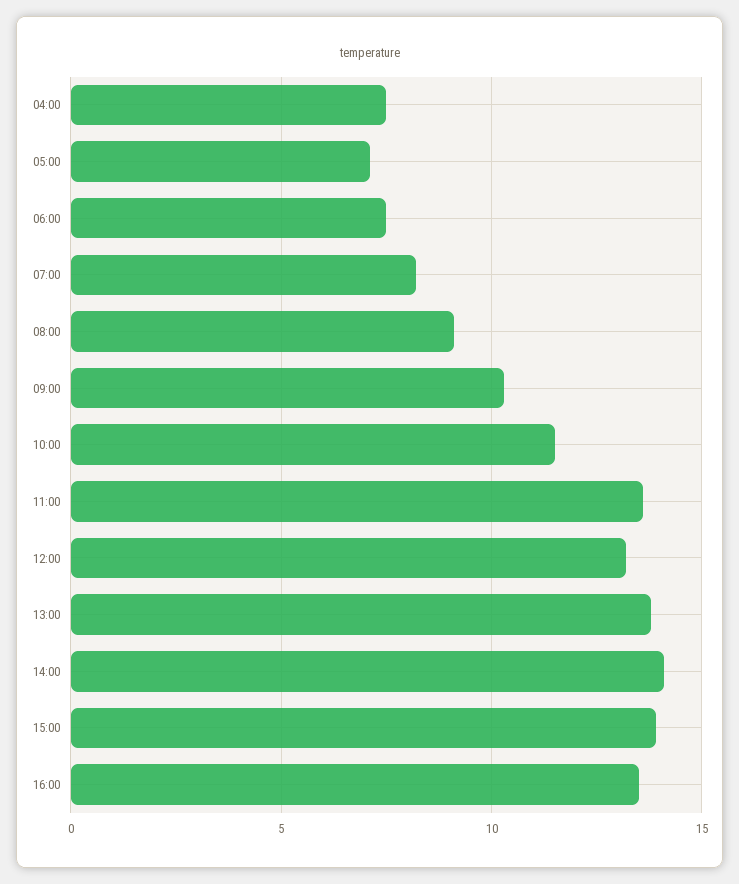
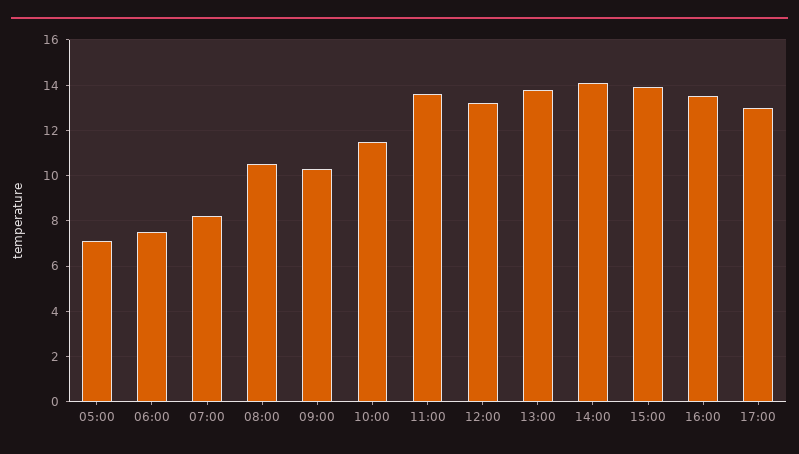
04:00: 7.5 -> none
08:00: 9 -> 10.5
17:00: none -> 13

